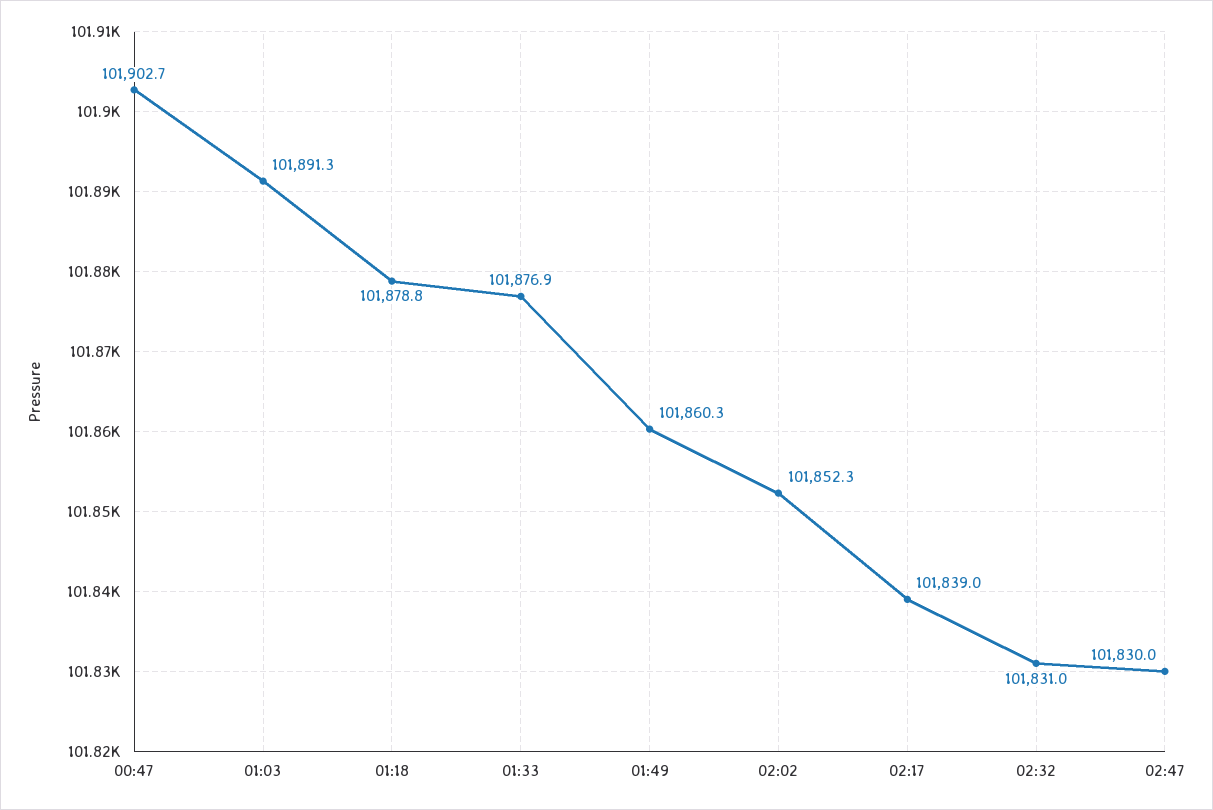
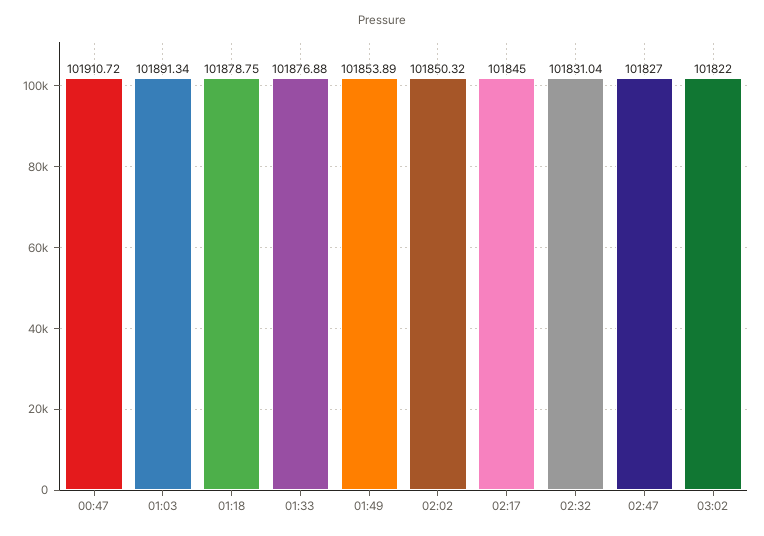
00:47: 101902.7 -> 101910.72
01:49: 101860.3 -> 101853.89
02:02: 101852.3 -> 101850.32
02:17: 101839 -> 101845
02:47: 101830 -> 101827
03:02: none -> 101822

